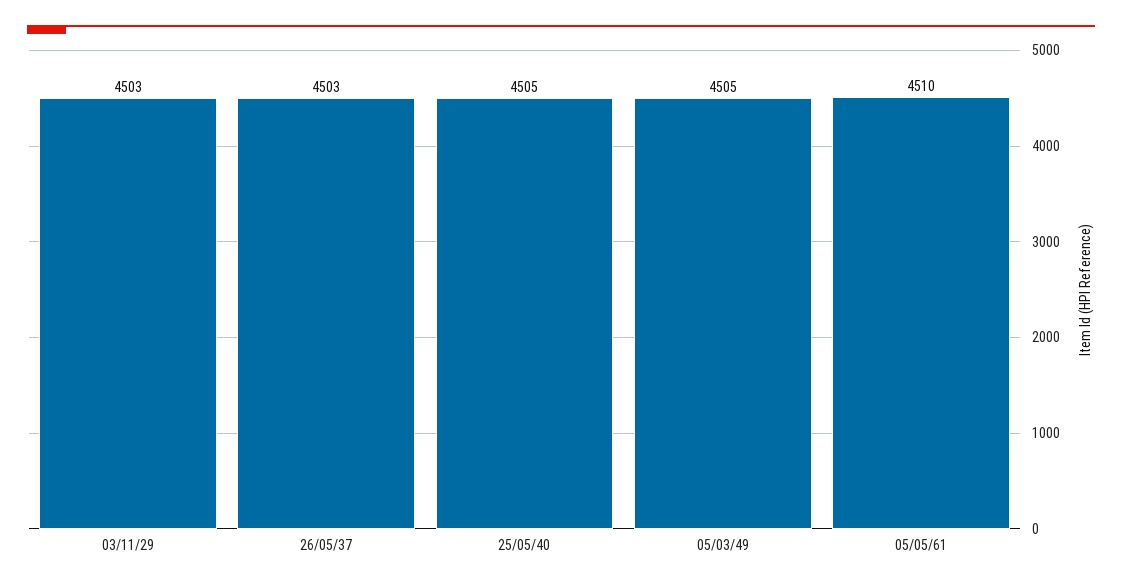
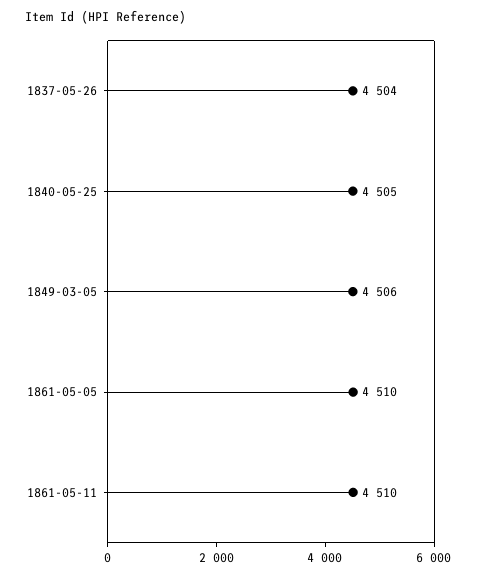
03/11/29: 4503 -> none
26/05/37: 4503 -> 4504
05/03/49: 4505 -> 4506
1861-05-11: none -> 4510

